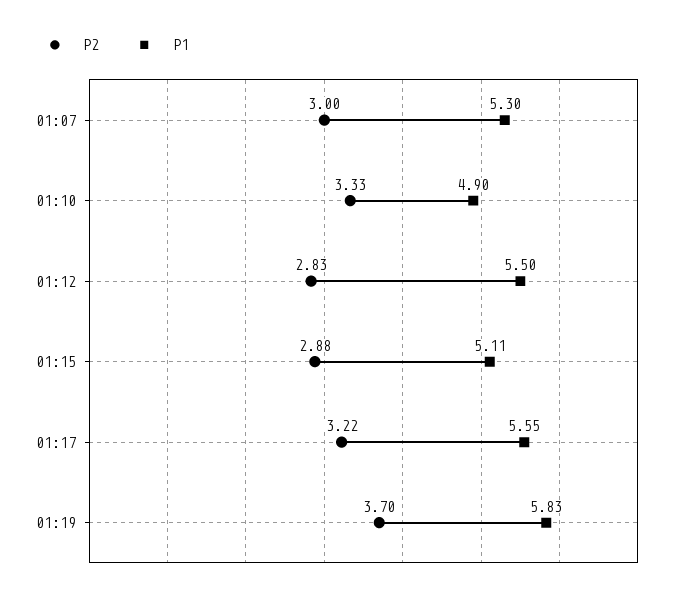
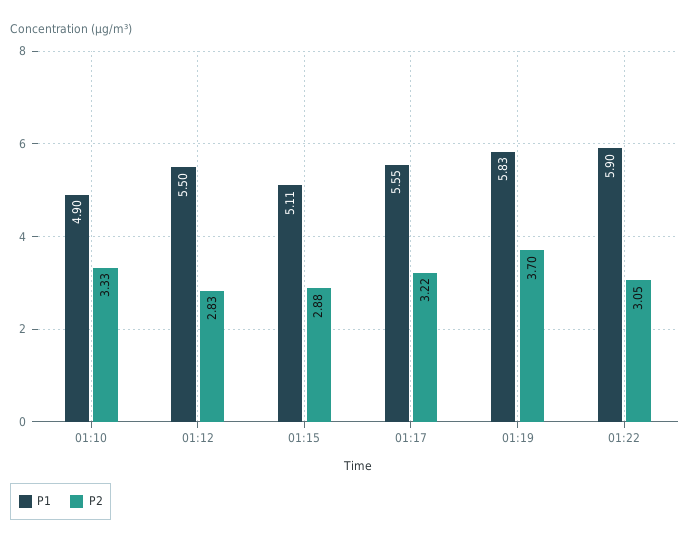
P2, 01:07: 3 -> none
P1, 01:07: 5.3 -> none
P1, 01:22: none -> 5.9
P2, 01:22: none -> 3.05

